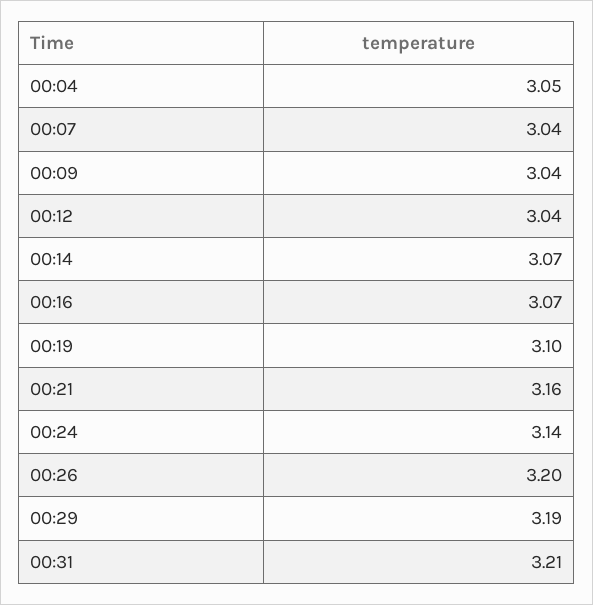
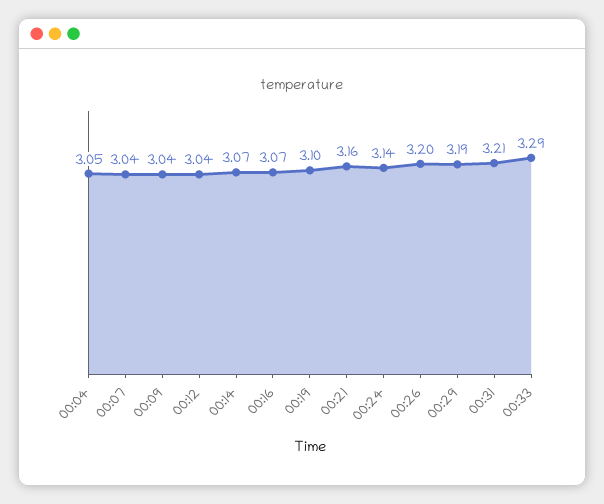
00:33: none -> 3.29

